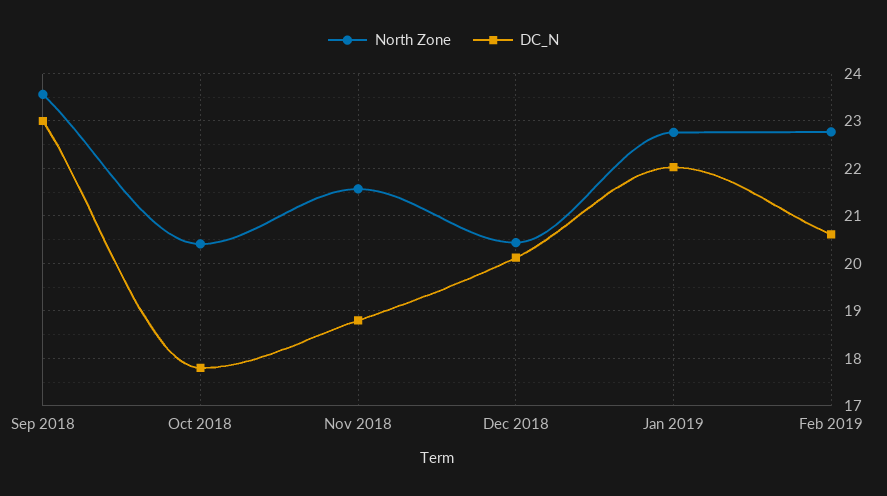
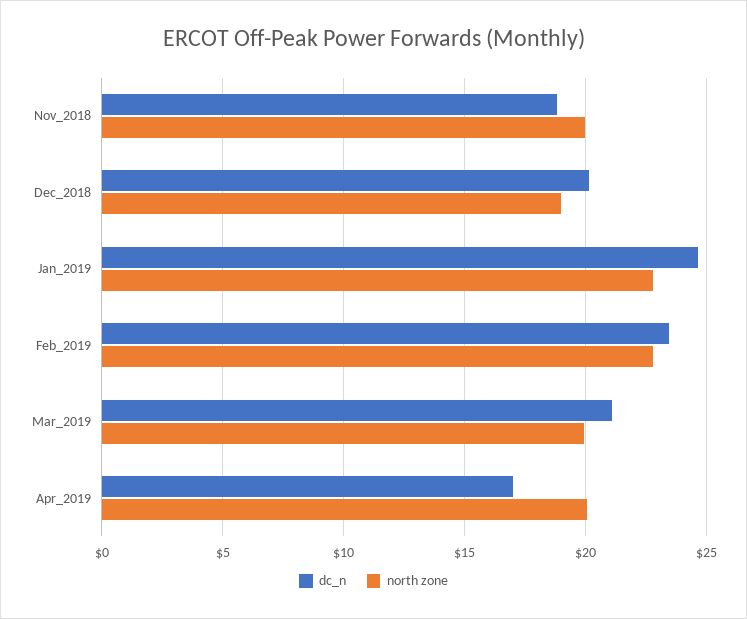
North Zone, Sep 2018: 23.6 -> none
DC_N, Sep 2018: 23 -> none
North Zone, Oct 2018: 20.4 -> none
DC_N, Oct 2018: 17.8 -> none
North Zone, Nov 2018: 21.6 -> 20
North Zone, Dec 2018: 20.4 -> 19
DC_N, Jan 2019: 22 -> 24.5
DC_N, Feb 2019: 20.6 -> 23.5
DC_N, Mar_2019: none -> 21
North Zone, Mar_2019: none -> 20
DC_N, Apr_2019: none -> 17
North Zone, Apr_2019: none -> 20

